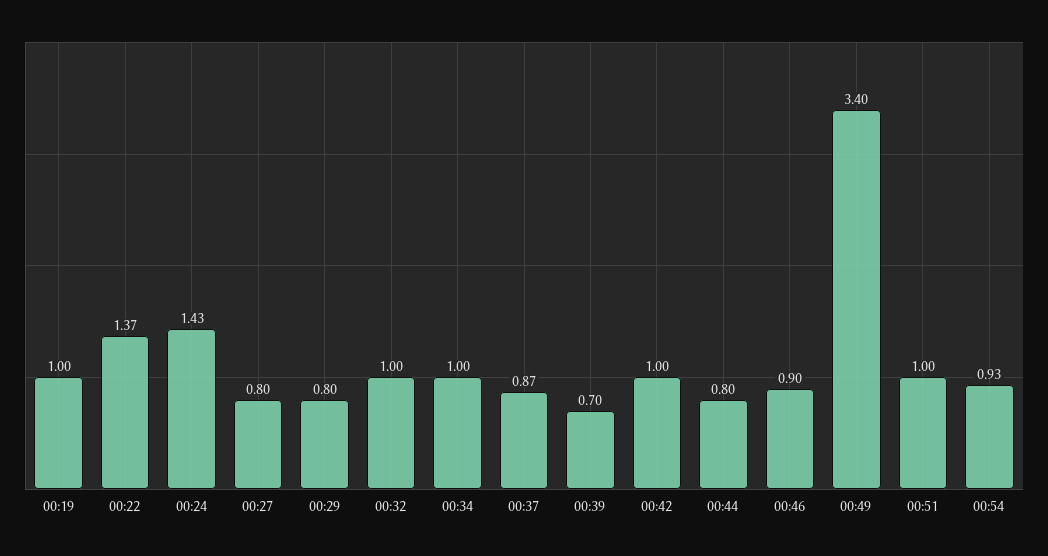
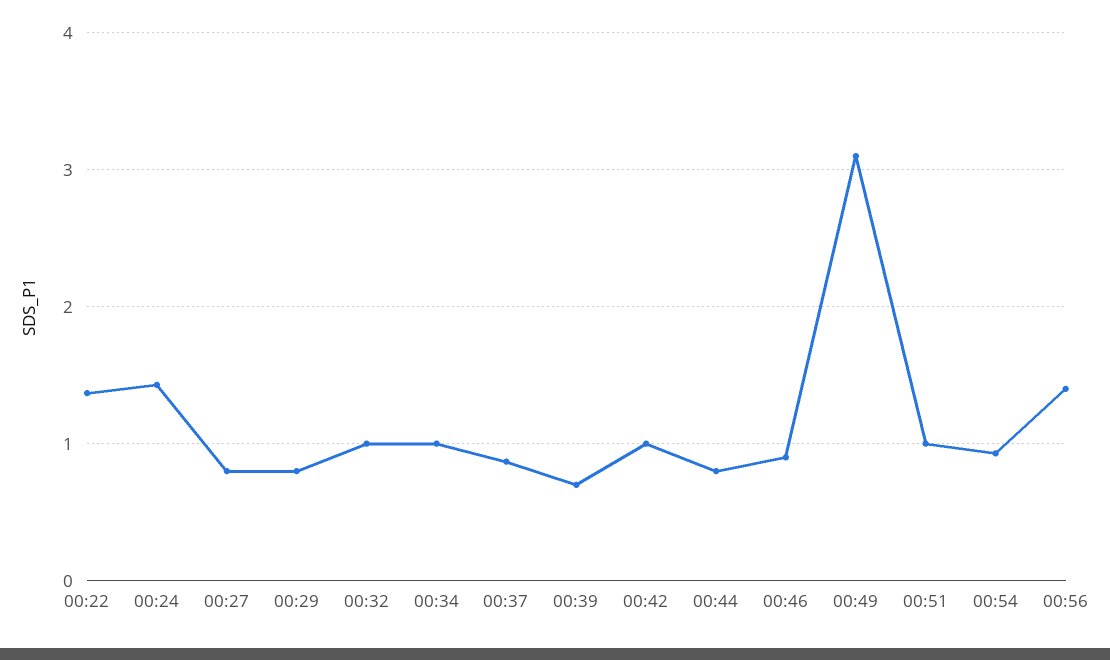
00:19: 1 -> none
00:49: 3.4 -> 3.1
00:56: none -> 1.4

